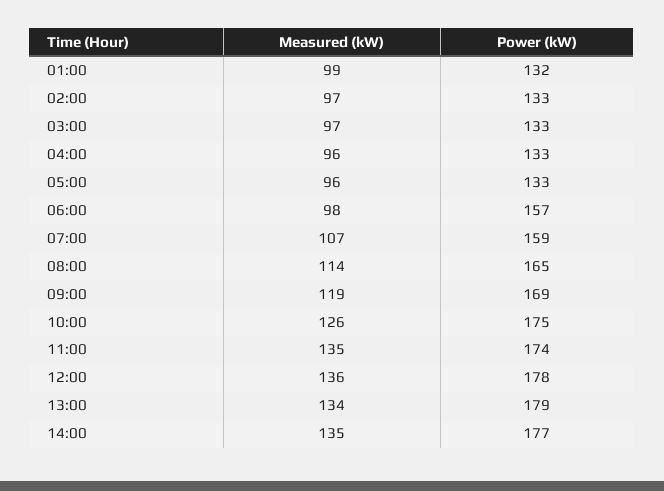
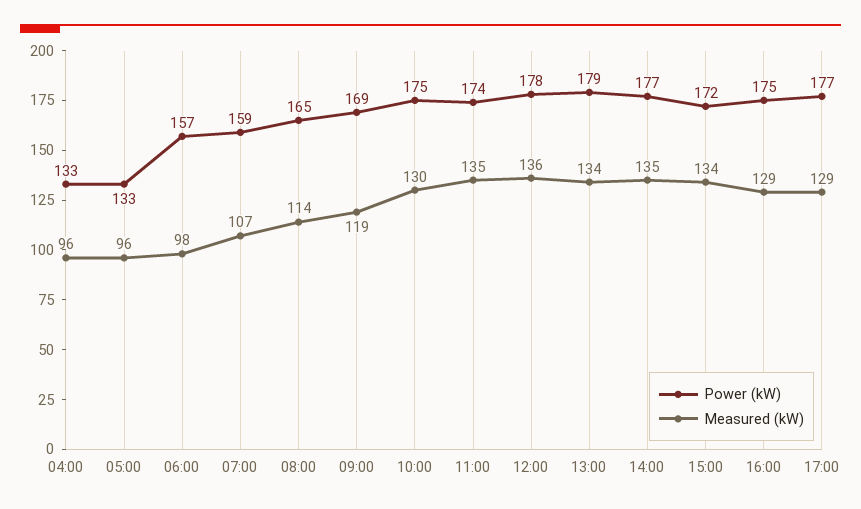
Measured (kW), 01:00: 99 -> none
Power (kW), 01:00: 132 -> none
Measured (kW), 02:00: 97 -> none
Power (kW), 02:00: 133 -> none
Measured (kW), 03:00: 97 -> none
Power (kW), 03:00: 133 -> none
Measured (kW), 10:00: 126 -> 130
Power (kW), 15:00: none -> 172
Measured (kW), 15:00: none -> 134
Power (kW), 16:00: none -> 175
Measured (kW), 16:00: none -> 129
Power (kW), 17:00: none -> 177
Measured (kW), 17:00: none -> 129

